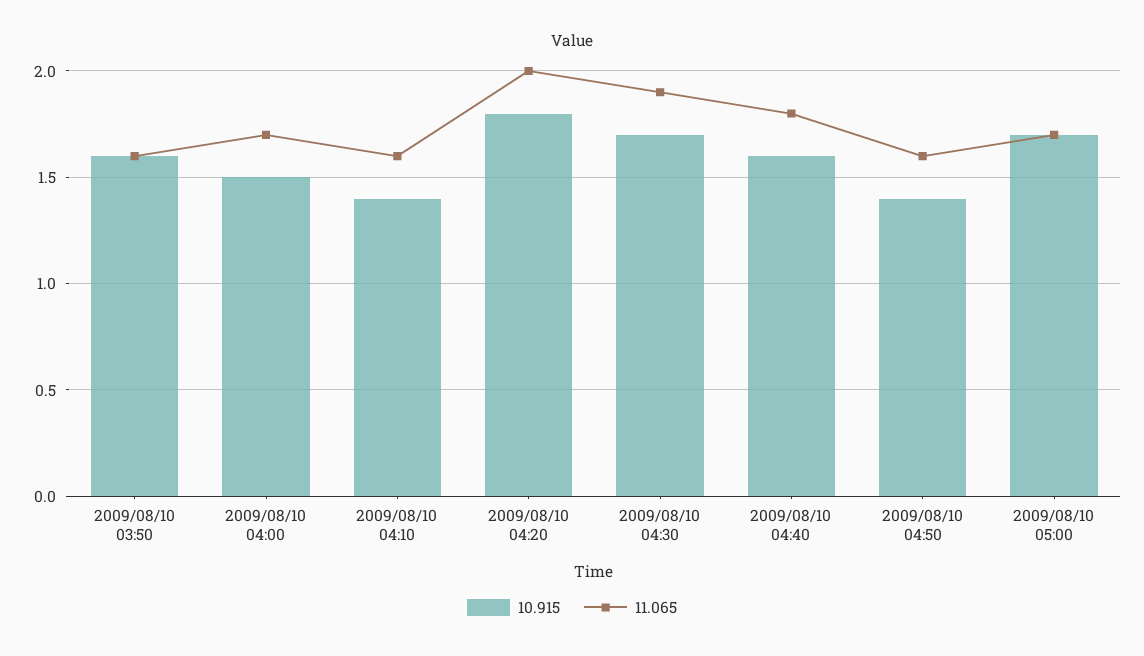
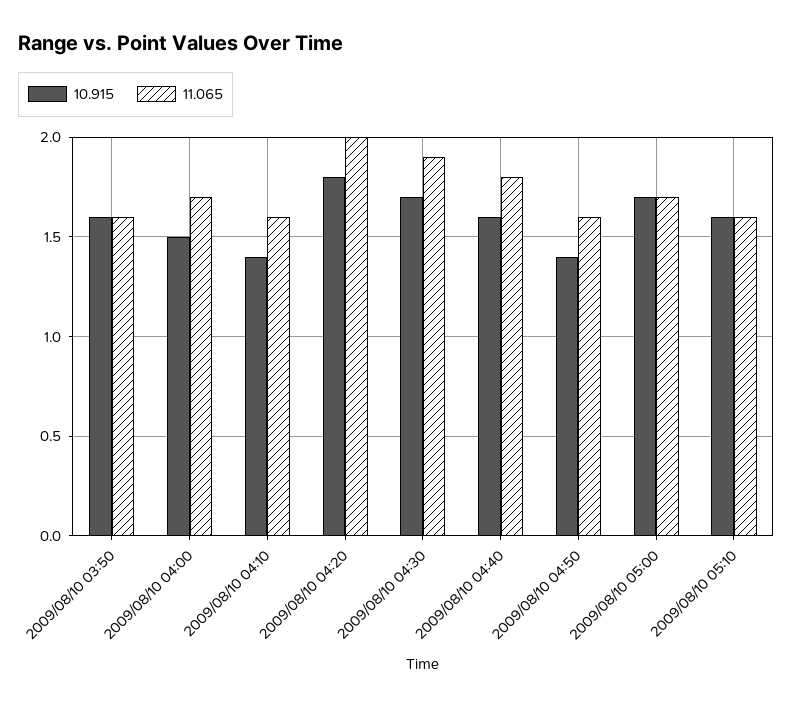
10.915, 2009/08/10 05:10: none -> 1.6
11.065, 2009/08/10 05:10: none -> 1.6

